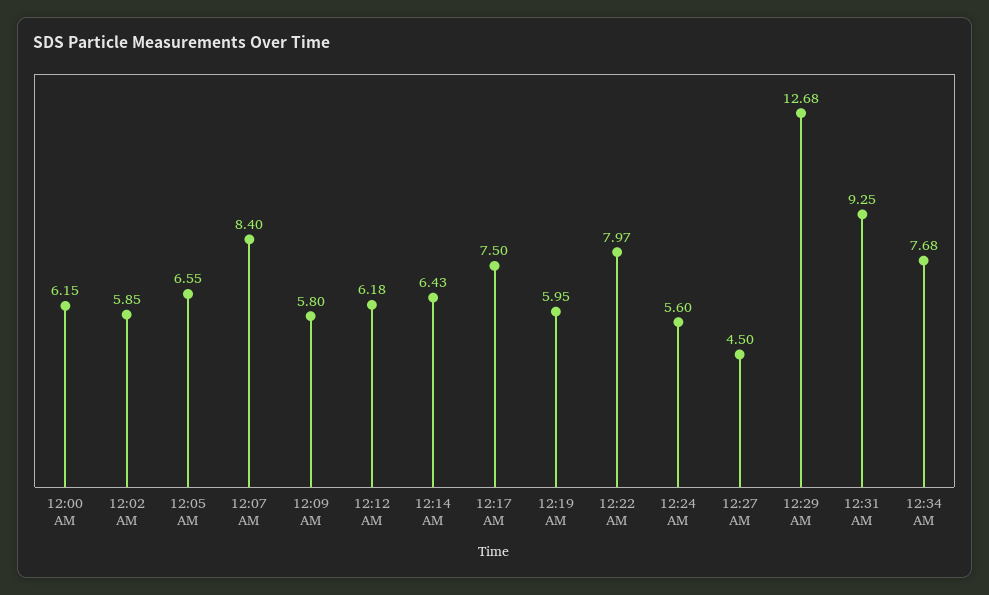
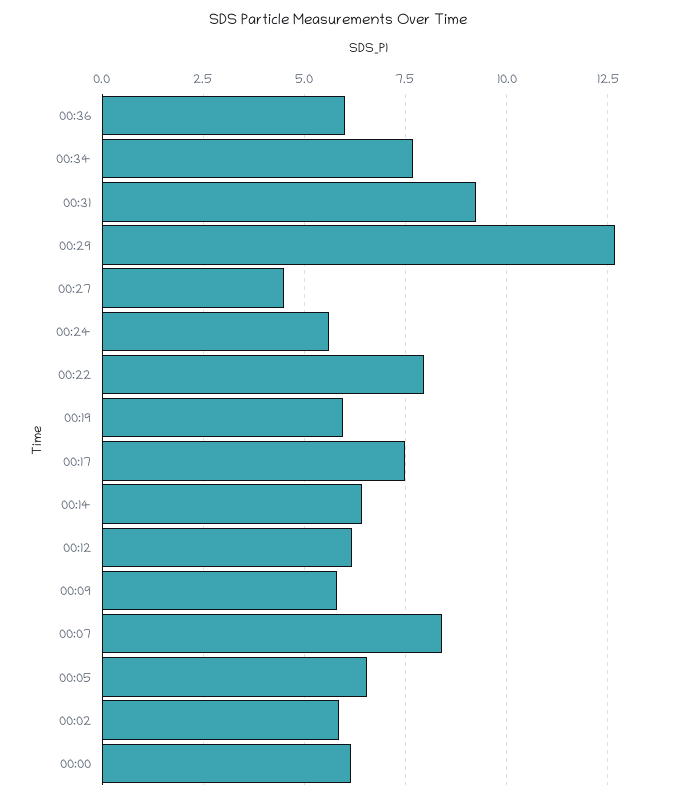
00:36: none -> 6

